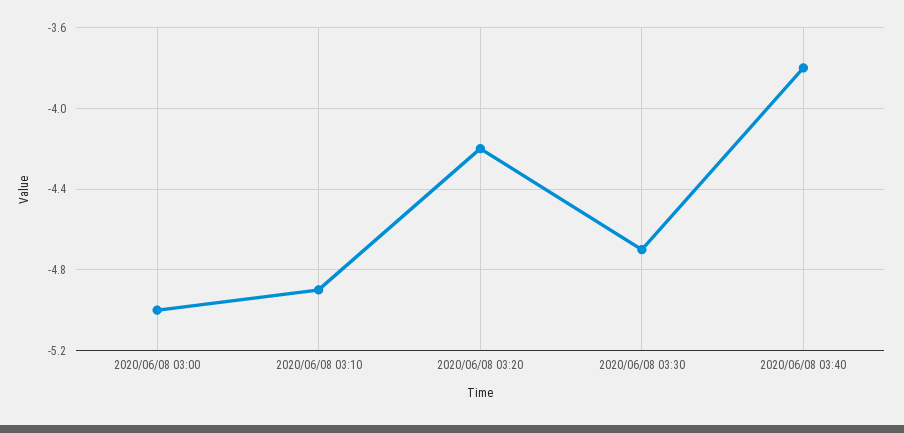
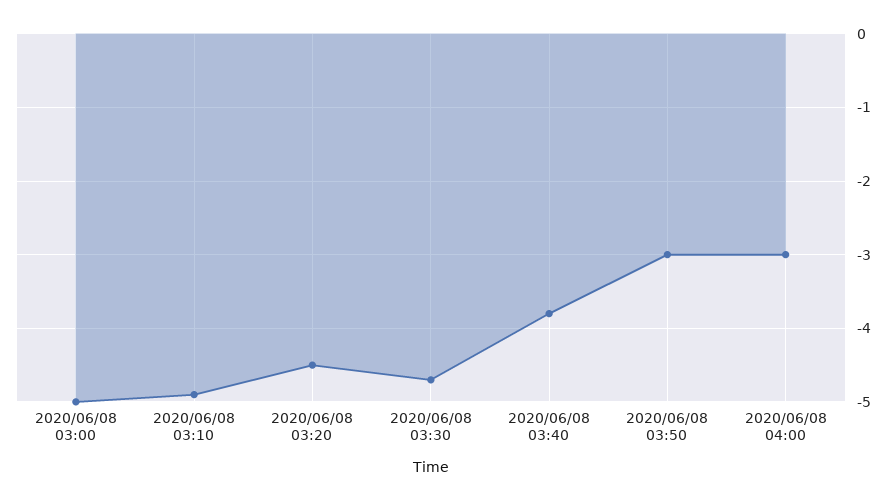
2020/06/08 03:20: -4.2 -> -4.5
2020/06/08 03:50: none -> -3
2020/06/08 04:00: none -> -3

